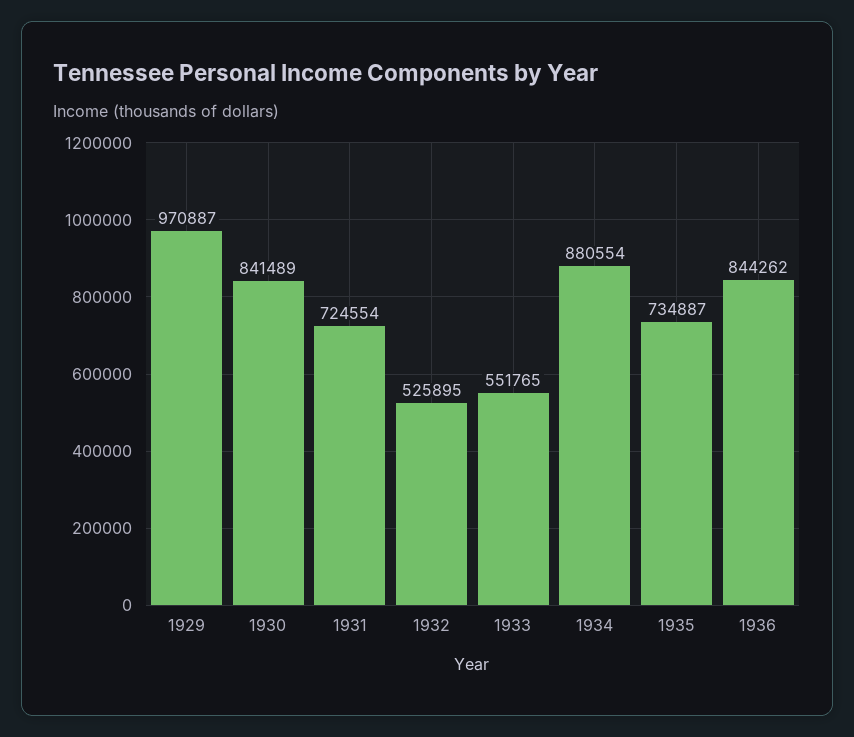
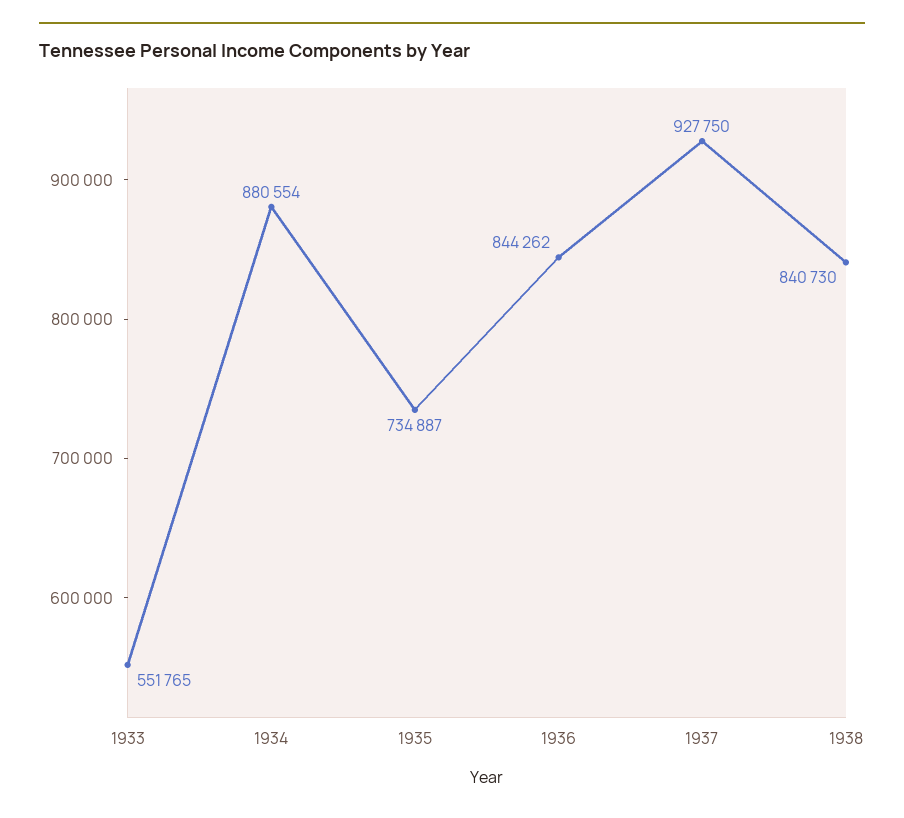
1929: 970887 -> none
1930: 841489 -> none
1931: 724554 -> none
1932: 525895 -> none
1937: none -> 927750
1938: none -> 840730

